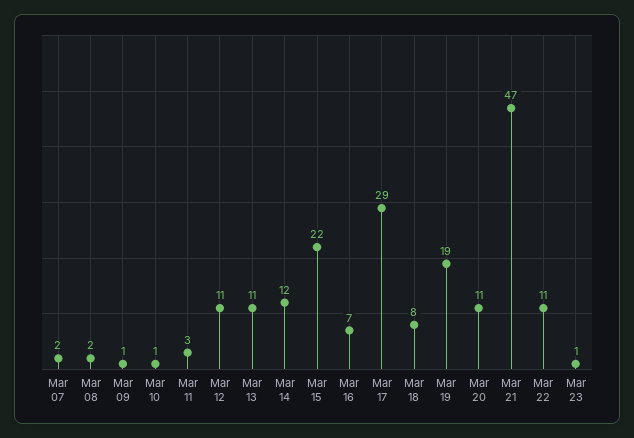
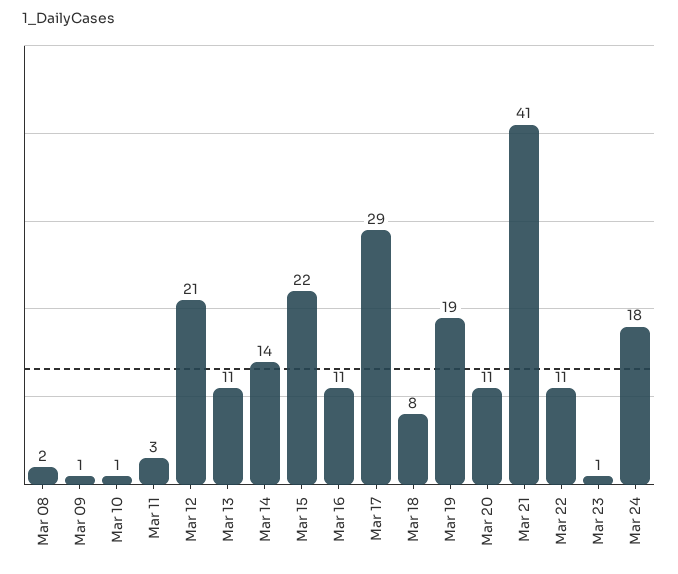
Mar 07: 2 -> none
Mar 12: 11 -> 21
Mar 14: 12 -> 14
Mar 16: 7 -> 11
Mar 21: 47 -> 41
Mar 24: none -> 18

